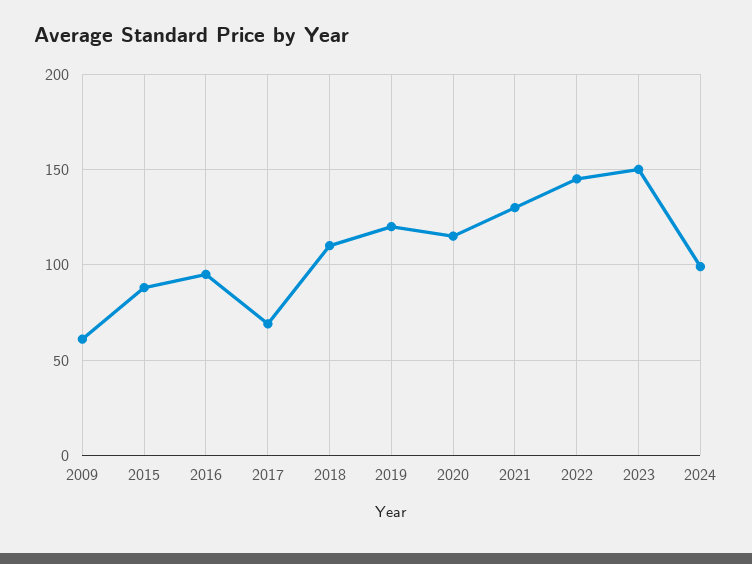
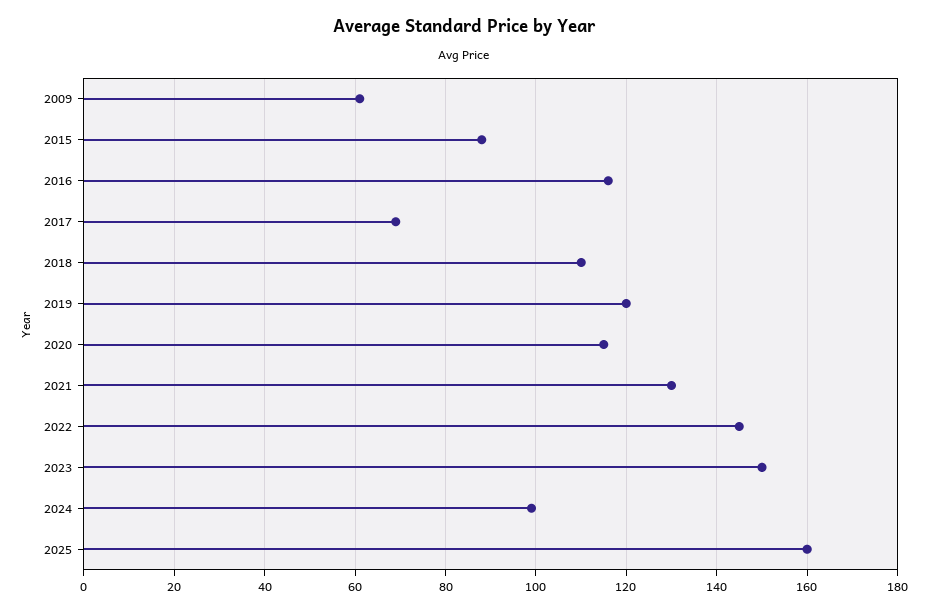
2016: 95 -> 115
2025: none -> 160

